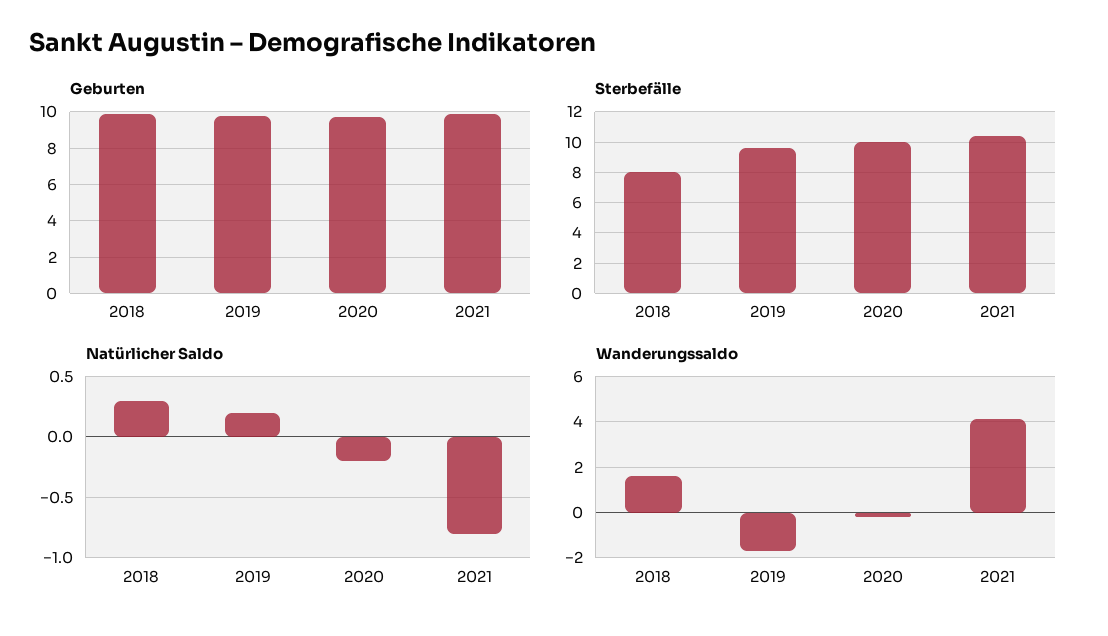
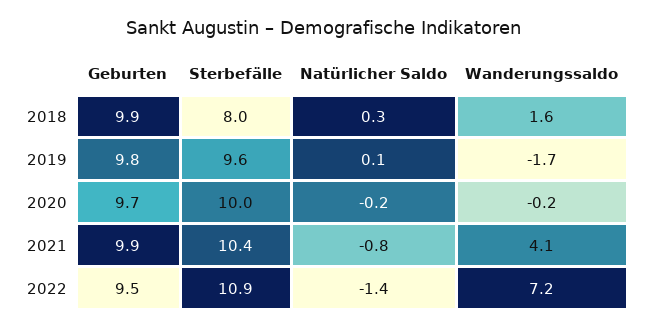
Natürlicher Saldo, 2019: 0.2 -> 0.1
Geburten, 2022: none -> 9.5
Sterbefälle, 2022: none -> 10.9
Natürlicher Saldo, 2022: none -> -1.4
Wanderungssaldo, 2022: none -> 7.2

